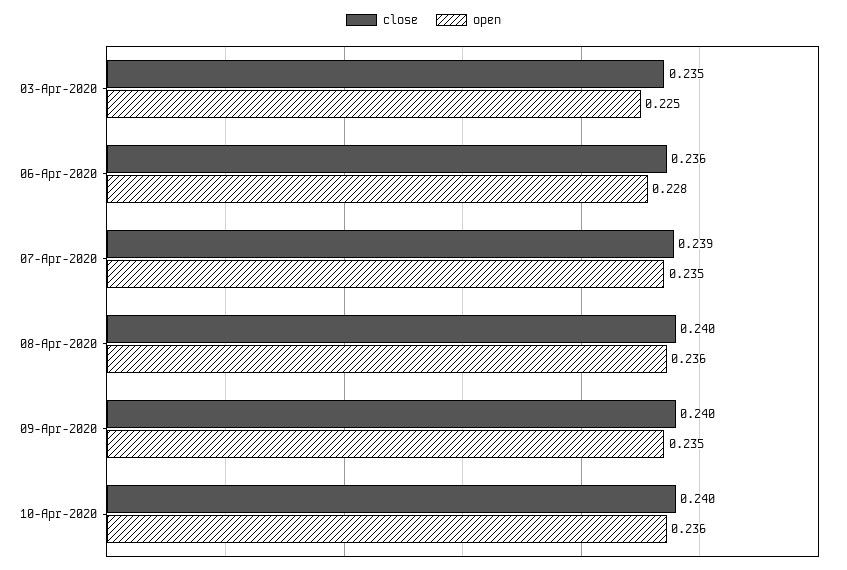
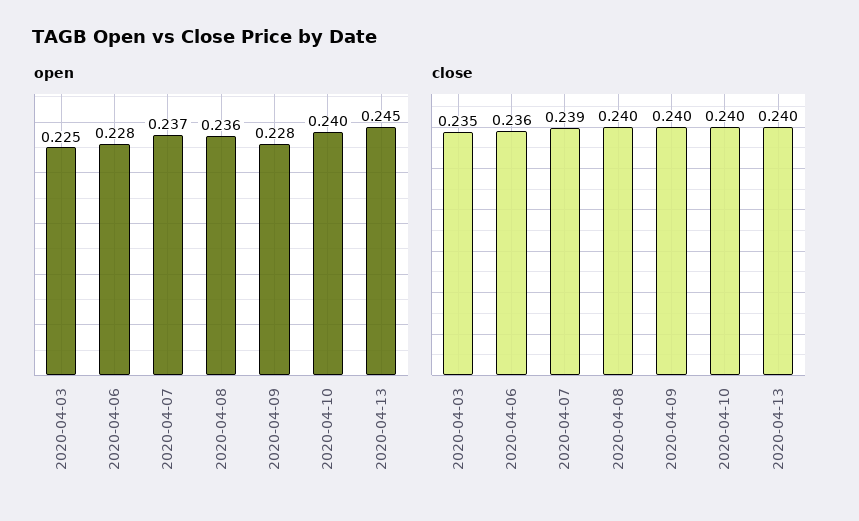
open, 07-Apr-2020: 0.235 -> 0.237
open, 09-Apr-2020: 0.235 -> 0.228
open, 10-Apr-2020: 0.236 -> 0.24
open, 2020-04-13: none -> 0.245
close, 2020-04-13: none -> 0.24

